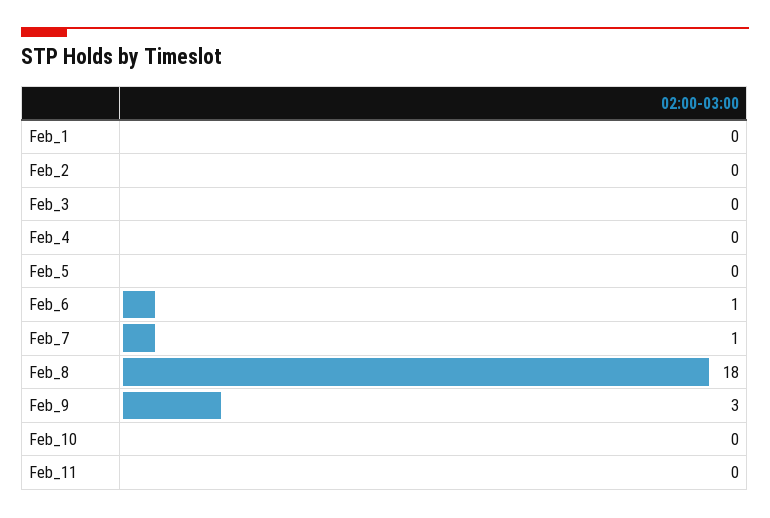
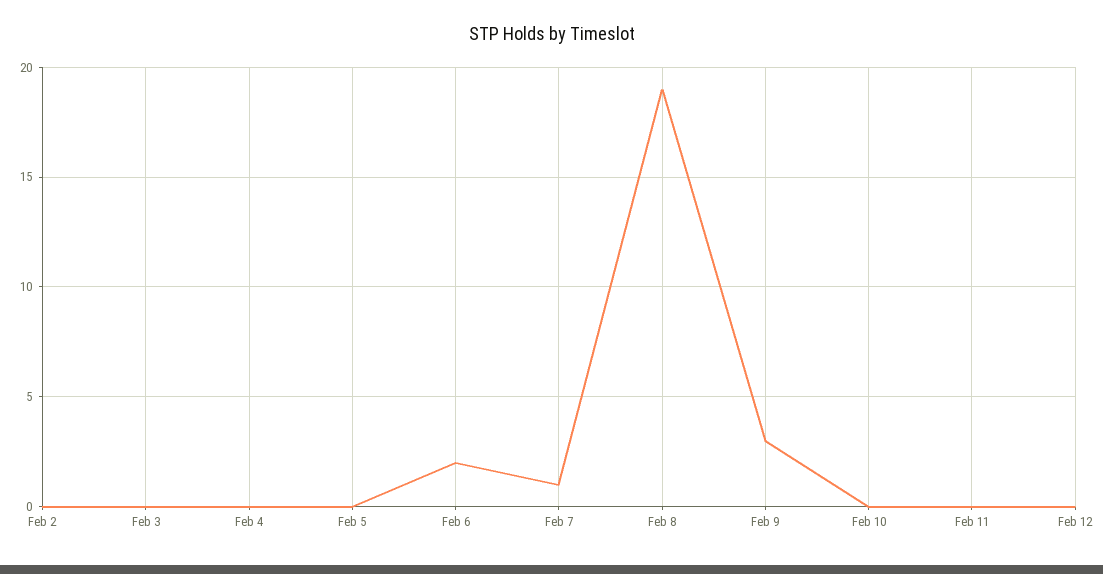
Feb_1: 0 -> none
Feb_6: 1 -> 2
Feb_8: 18 -> 19
Feb 12: none -> 0

